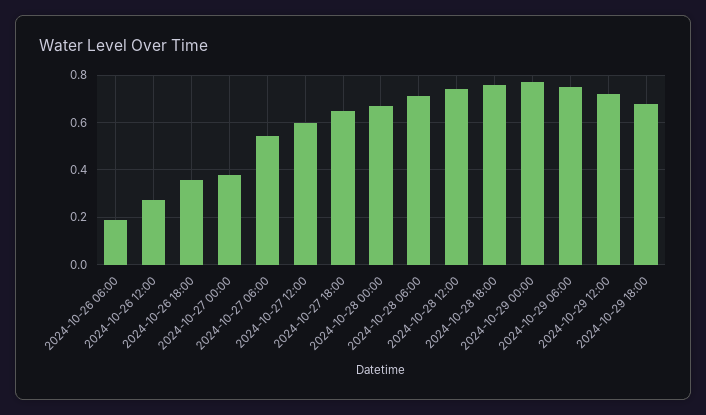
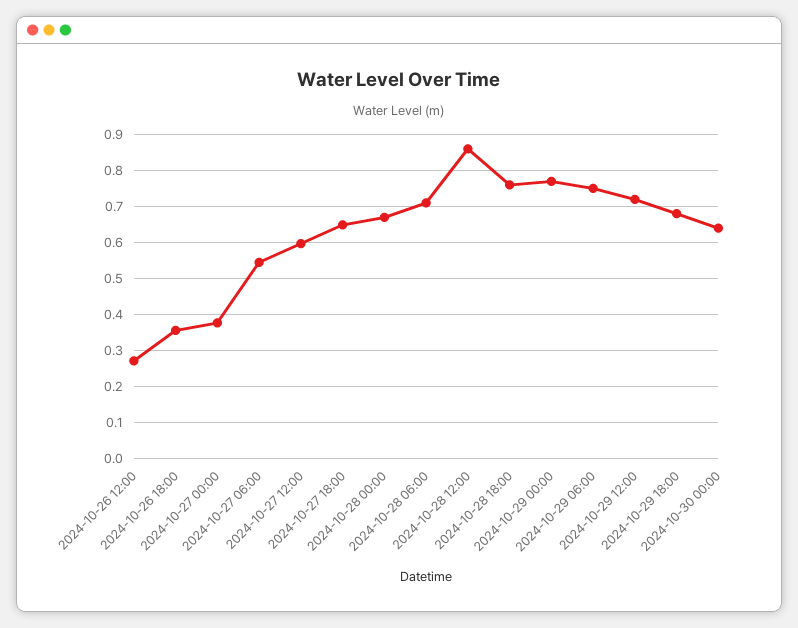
2024-10-26 06:00: 0.2 -> none
2024-10-28 12:00: 0.75 -> 0.86
2024-10-30 00:00: none -> 0.64

